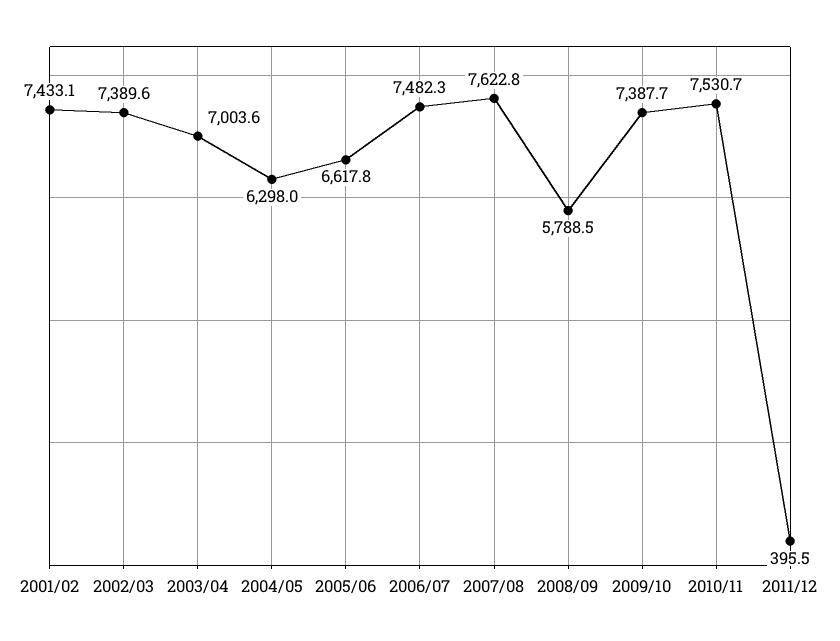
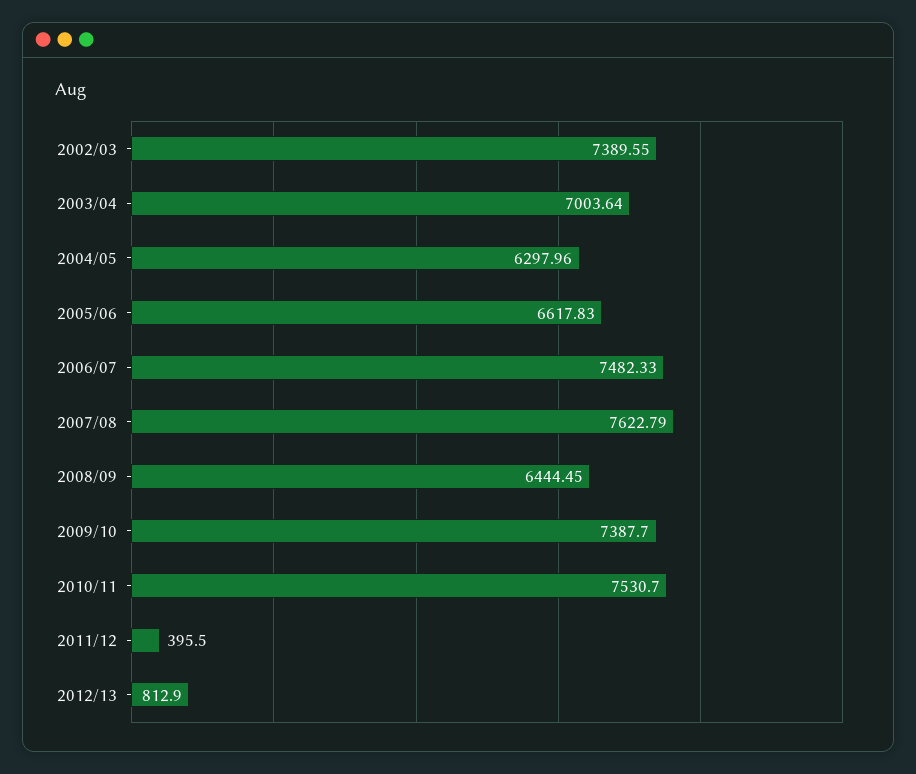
2001/02: 7433.1 -> none
2008/09: 5788.5 -> 6444.45
2012/13: none -> 812.9

